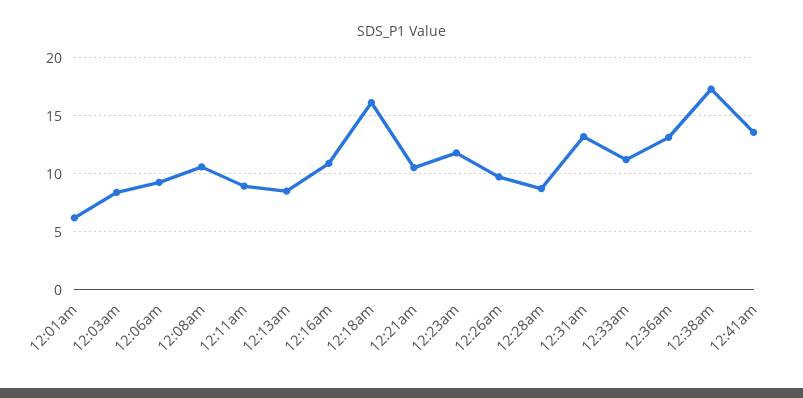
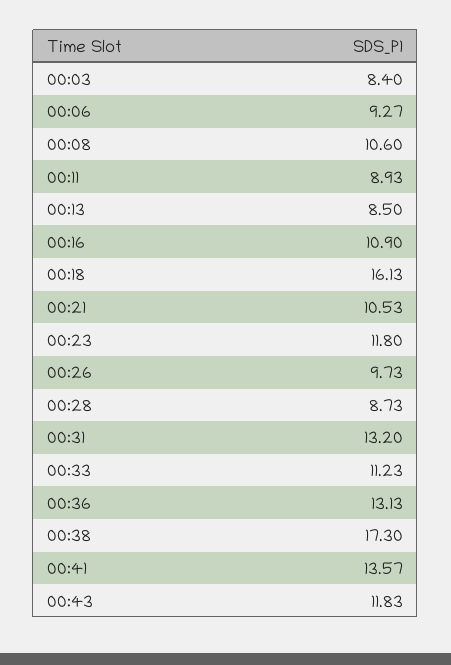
12:01am: 6 -> none
00:43: none -> 11.83

